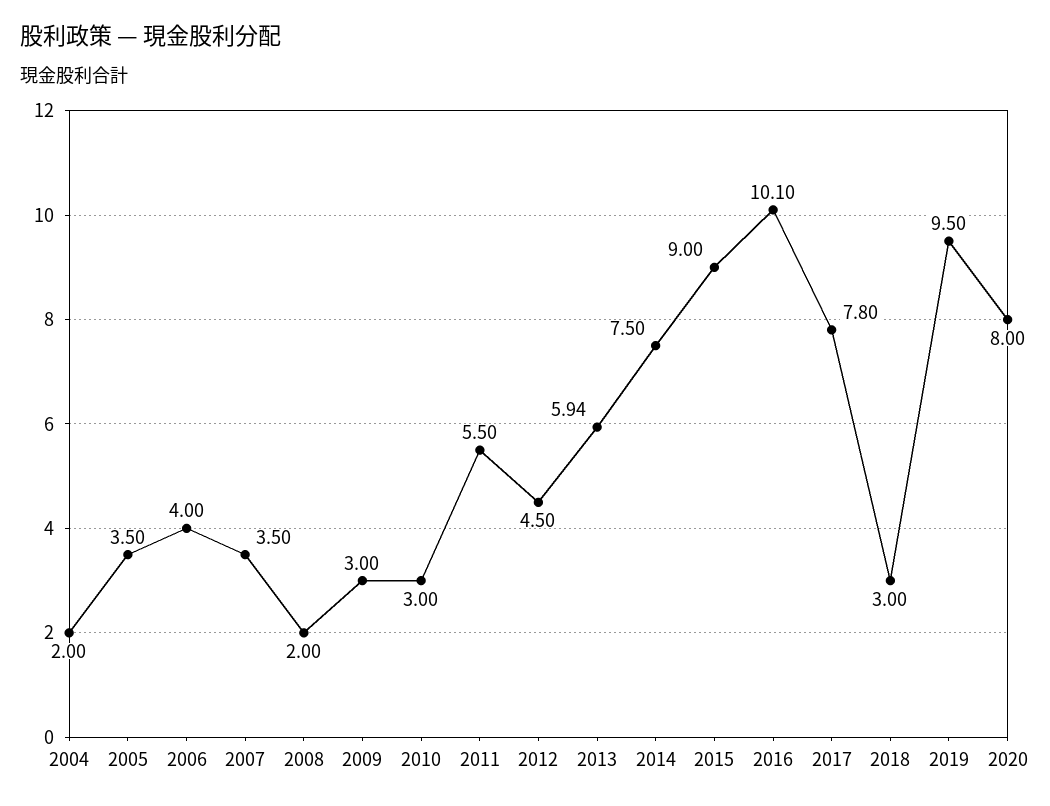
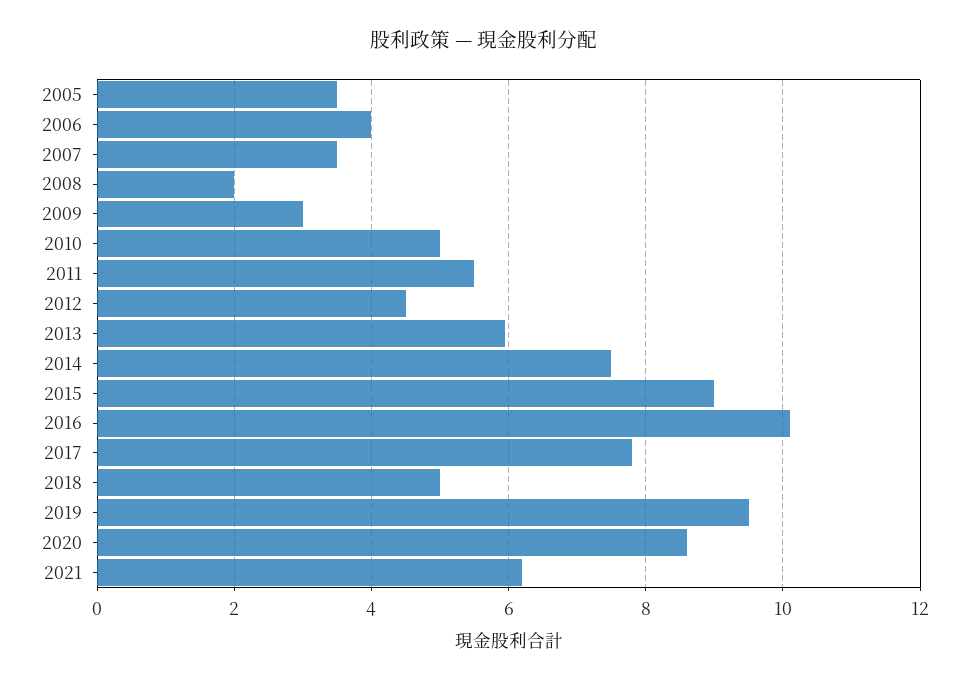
2004: 2 -> none
2010: 3 -> 5
2018: 3 -> 5
2020: 8 -> 8.6
2021: none -> 6.2

